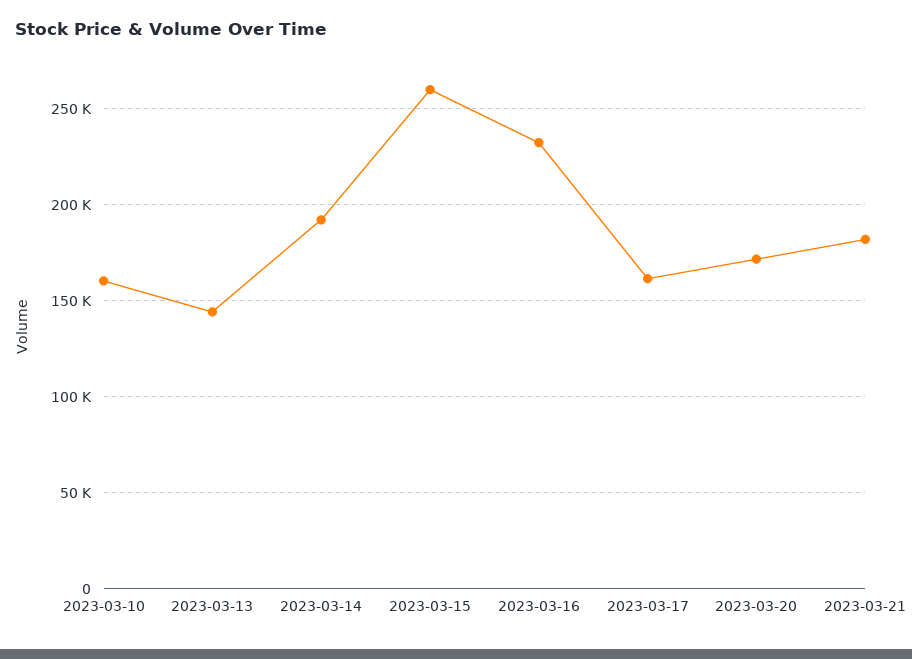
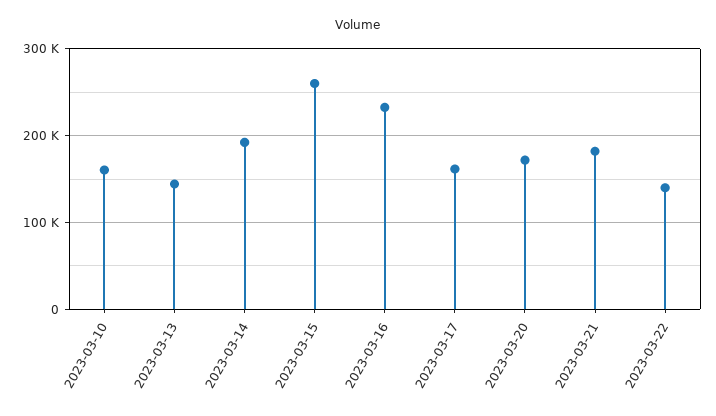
2023-03-22: none -> 140000

